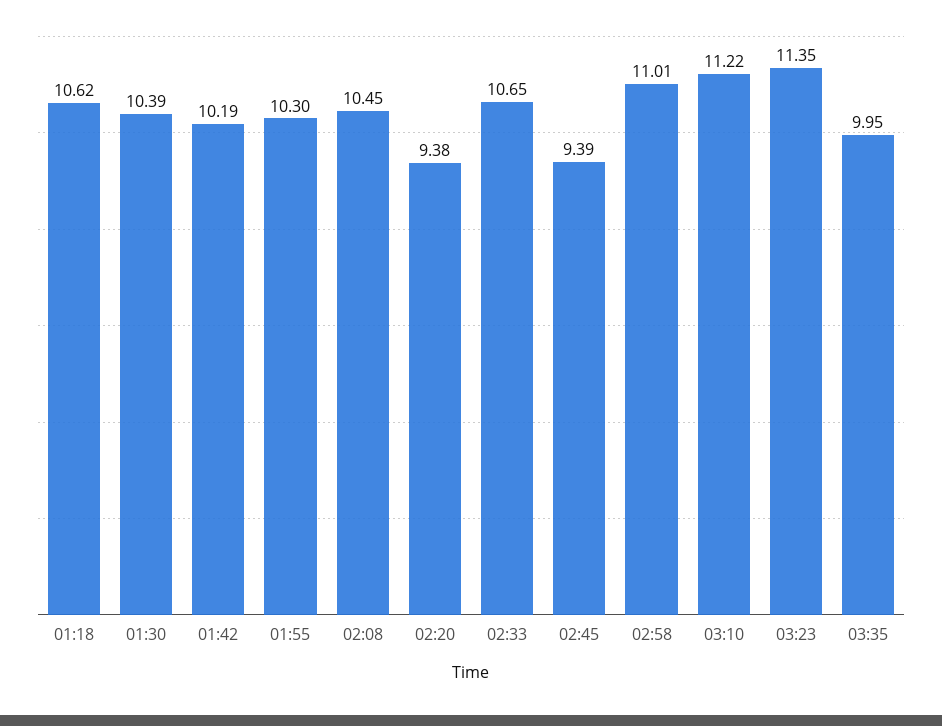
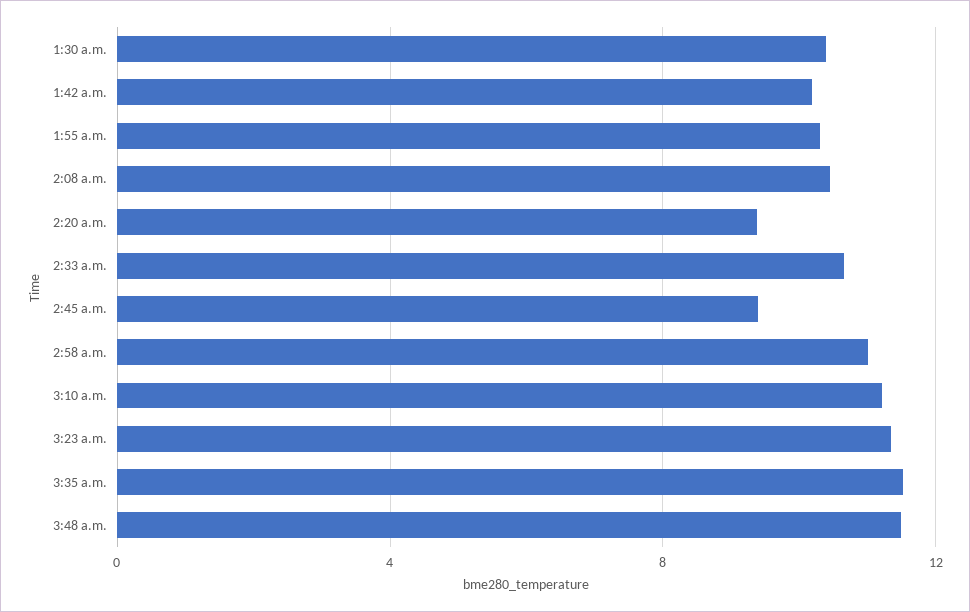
01:18: 10.62 -> none
03:35: 9.95 -> 11.5
3:48 a.m.: none -> 11.5

